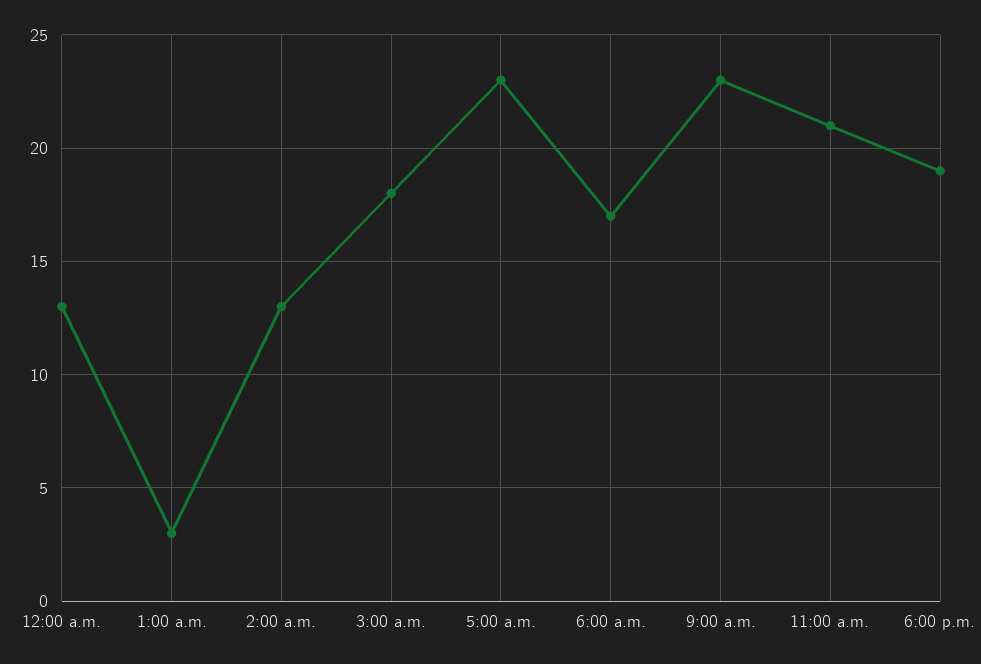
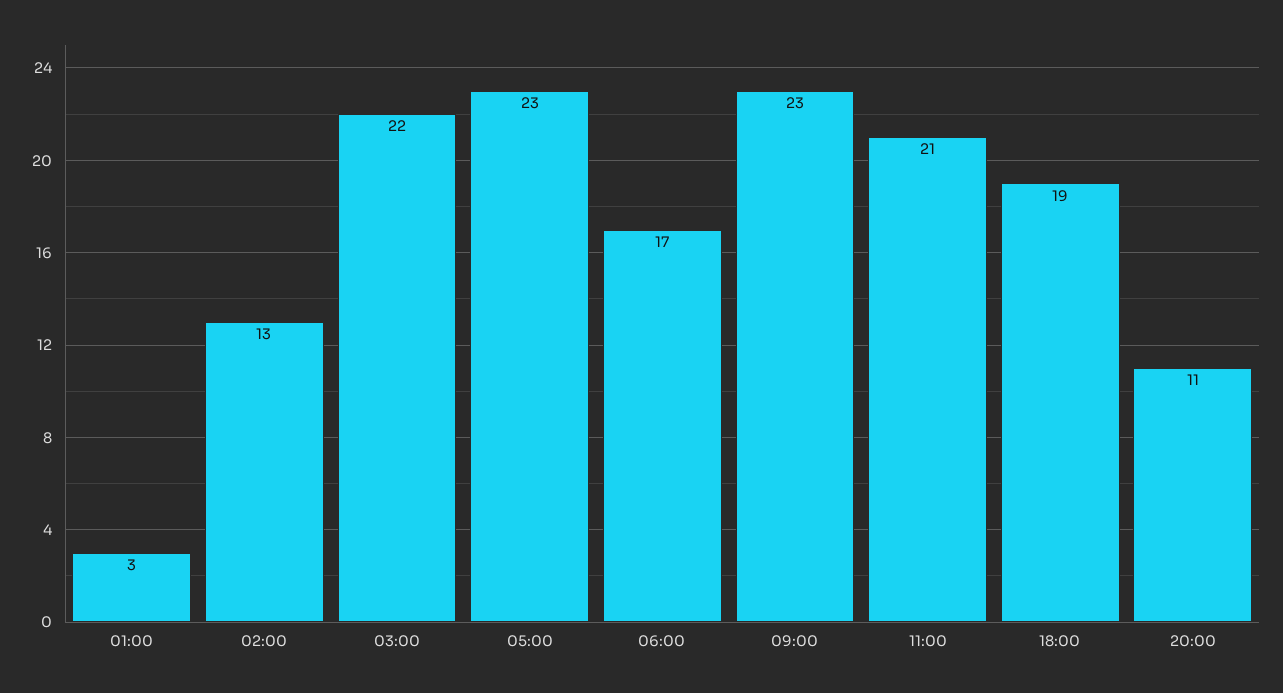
12:00 a.m.: 13 -> none
3:00 a.m.: 18 -> 22
20:00: none -> 11

